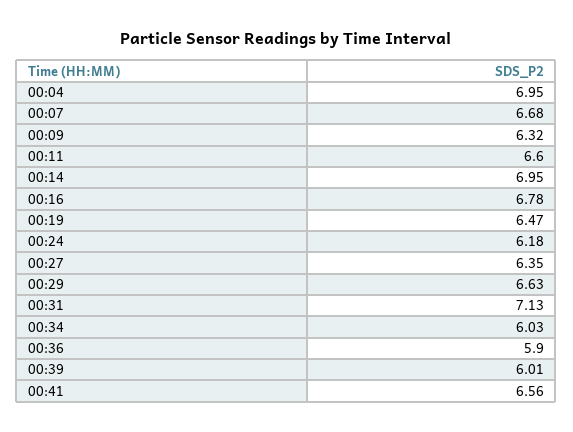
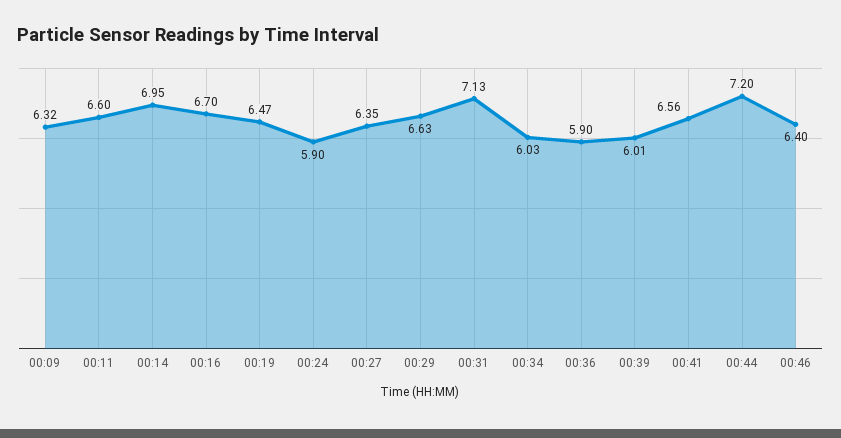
00:04: 6.95 -> none
00:07: 6.68 -> none
00:16: 6.78 -> 6.7
00:24: 6.18 -> 5.9
00:44: none -> 7.2
00:46: none -> 6.4

